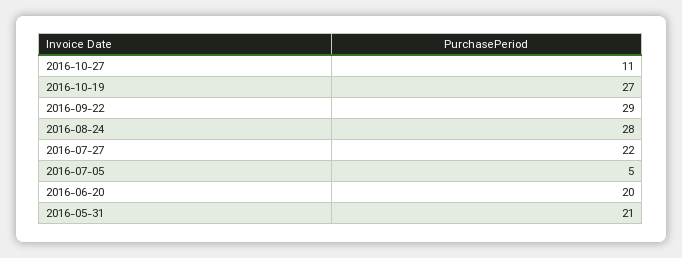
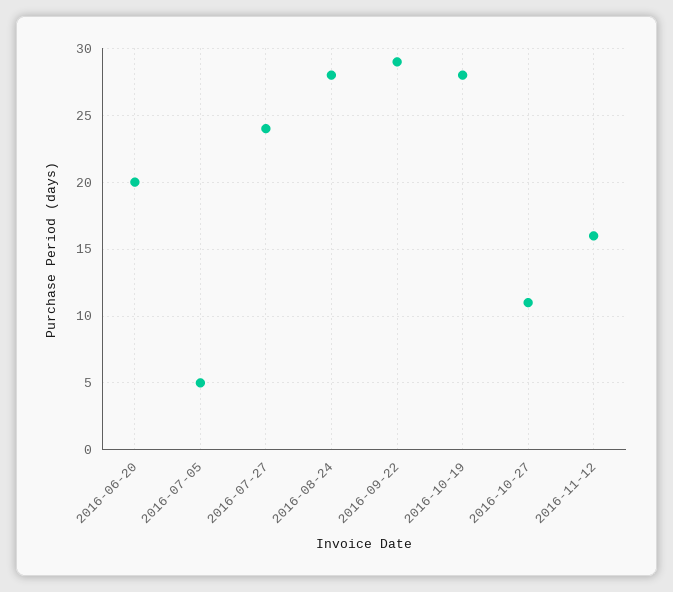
2016-10-19: 27 -> 28
2016-07-27: 22 -> 24
2016-05-31: 21 -> none
2016-11-12: none -> 16

